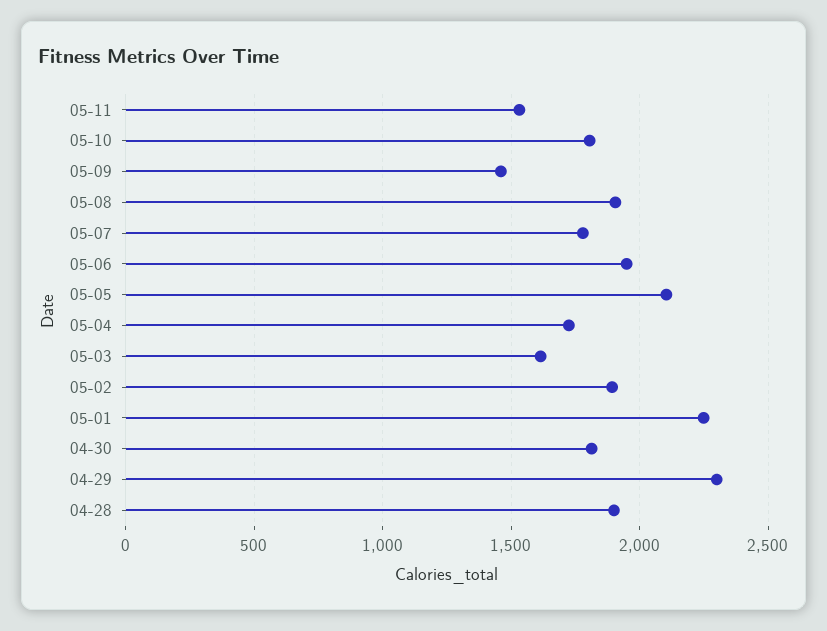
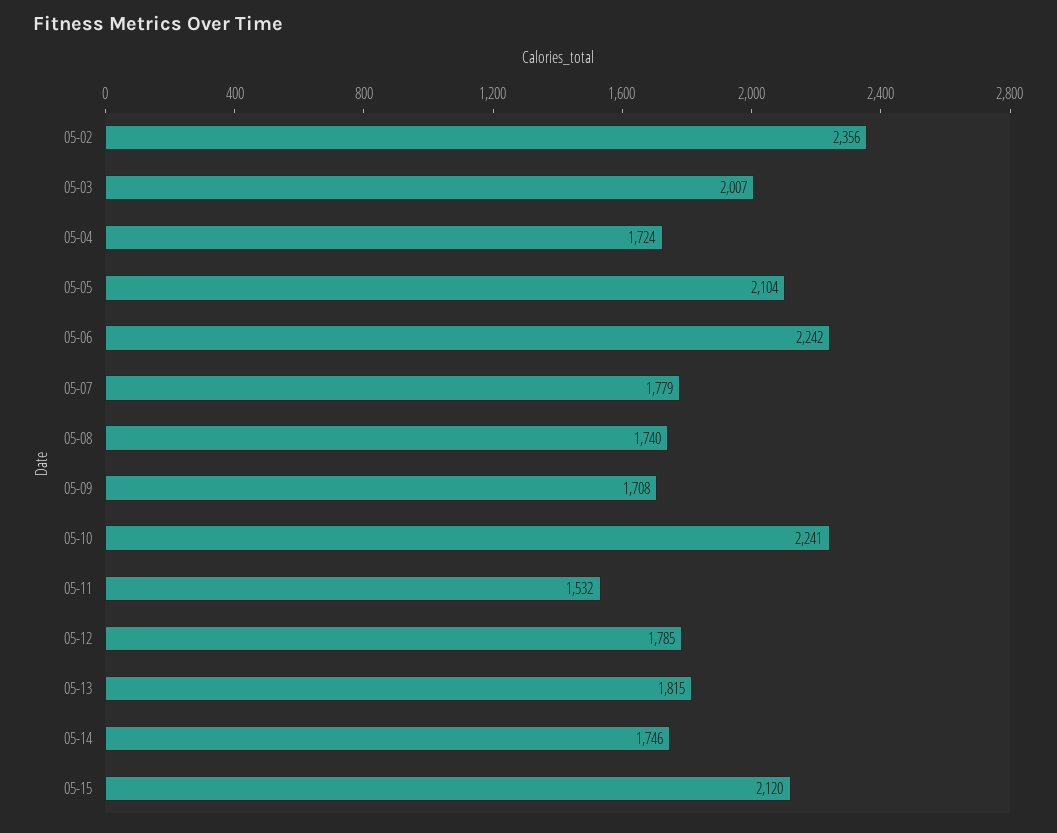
05-10: 1800 -> 2241
05-09: 1450 -> 1708
05-08: 1900 -> 1740
05-06: 1950 -> 2242
05-03: 1600 -> 2007
05-02: 1900 -> 2356
05-01: 2250 -> none
04-30: 1800 -> none
04-29: 2300 -> none
04-28: 1900 -> none
05-12: none -> 1785
05-13: none -> 1815
05-14: none -> 1746
05-15: none -> 2120

